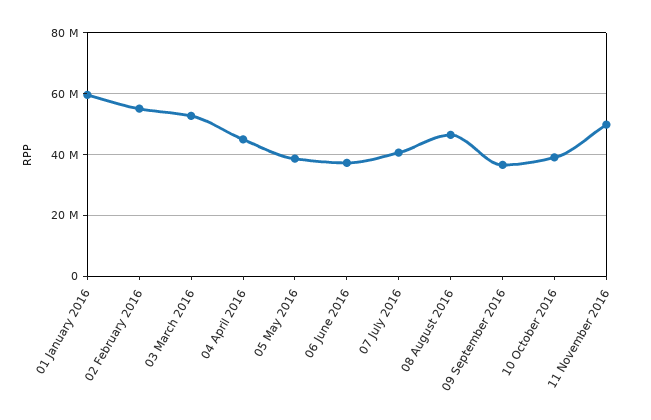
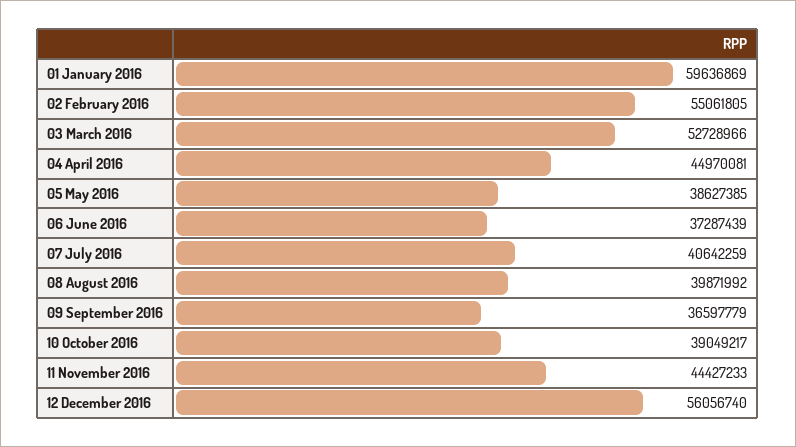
08 August 2016: 46000000 -> 39871992
11 November 2016: 50000000 -> 44427233
12 December 2016: none -> 56056740

